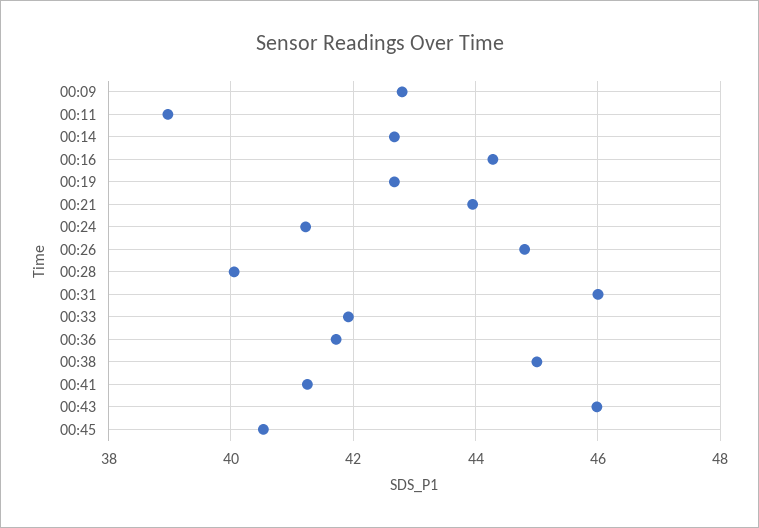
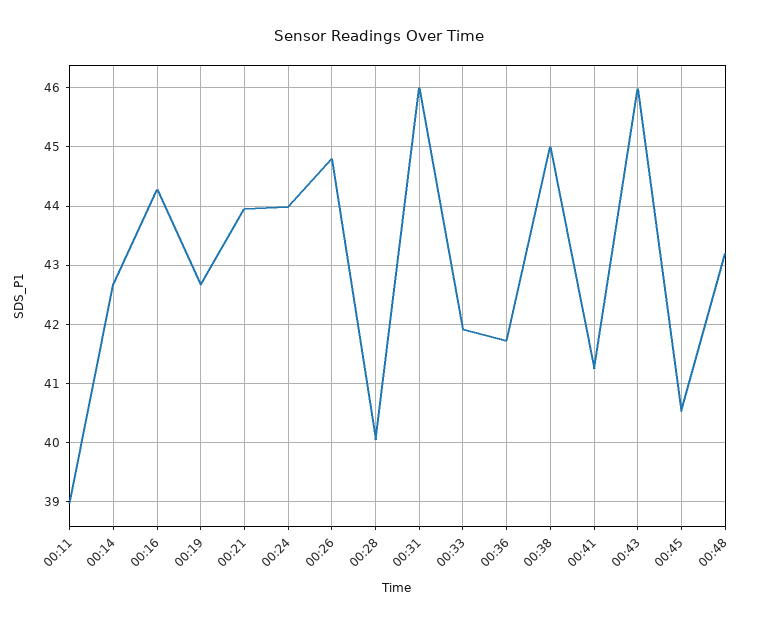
00:09: 42.8 -> none
00:24: 41.2 -> 44
00:48: none -> 43.2

